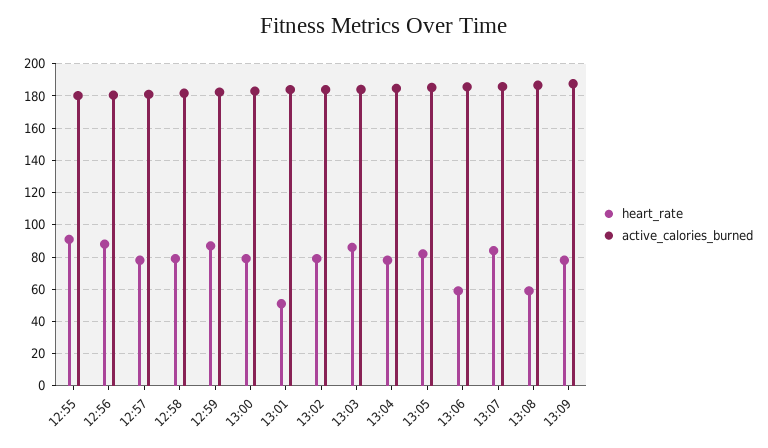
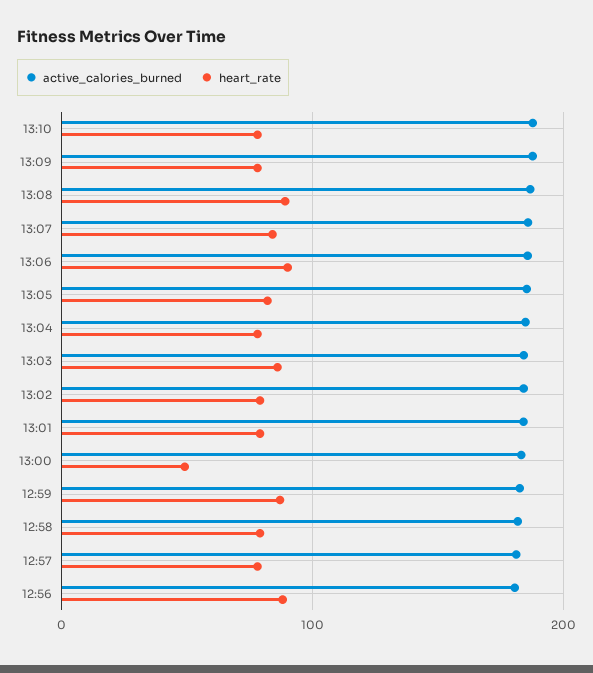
heart_rate, 12:55: 90 -> none
active_calories_burned, 12:55: 180 -> none
heart_rate, 13:00: 80 -> 50
heart_rate, 13:01: 50 -> 80
heart_rate, 13:06: 60 -> 90
heart_rate, 13:08: 60 -> 90
active_calories_burned, 13:10: none -> 190
heart_rate, 13:10: none -> 80

